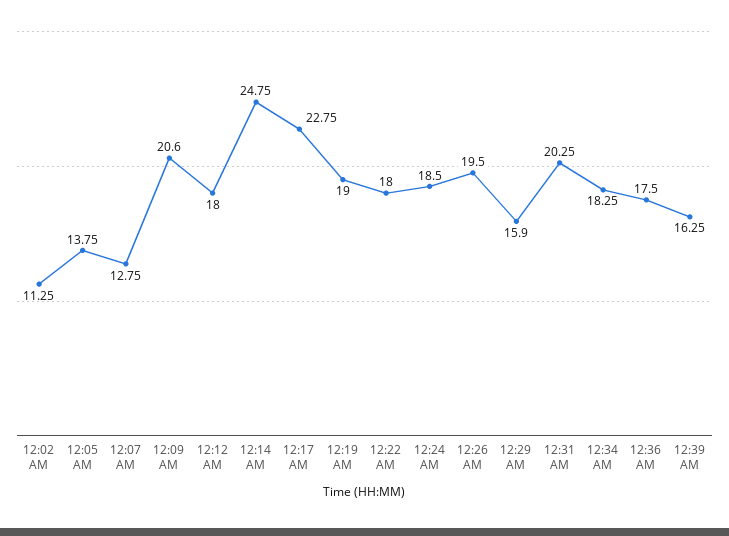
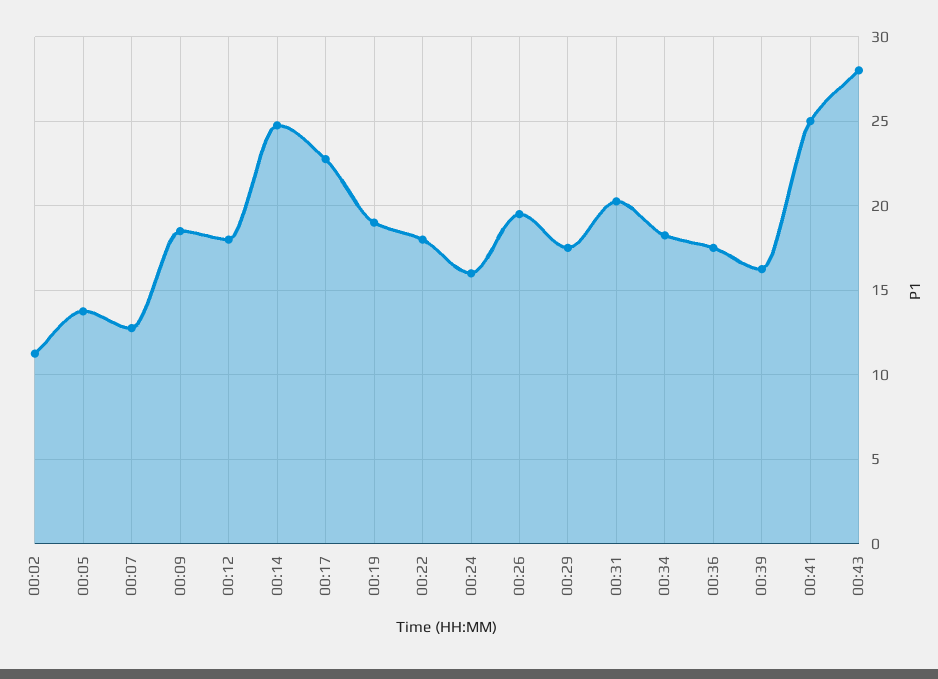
12:09 AM: 20.6 -> 18.5
12:24 AM: 18.5 -> 16
12:29 AM: 15.9 -> 17.5
00:41: none -> 25
00:43: none -> 28

